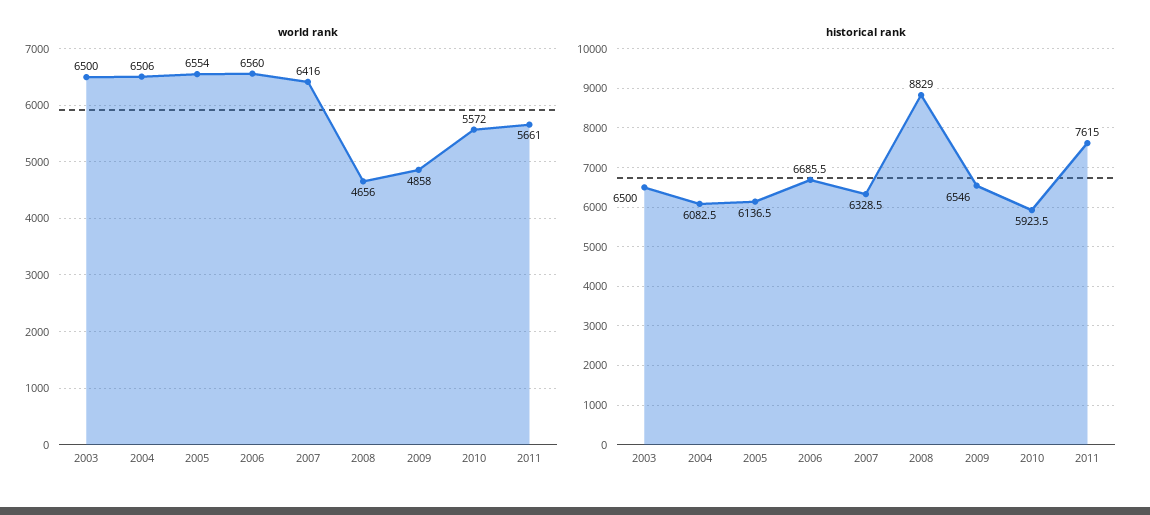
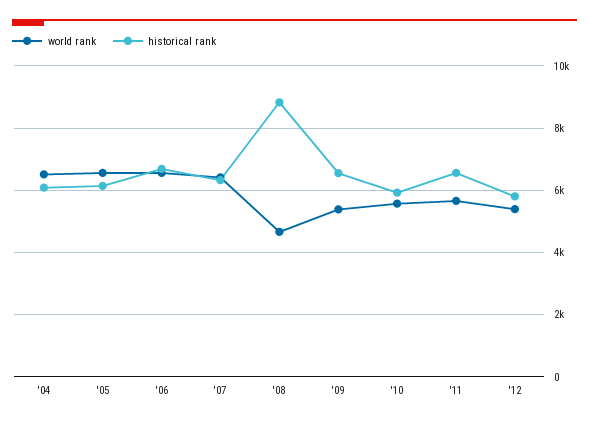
world rank, 2003: 6500 -> none
world rank, 2009: 4858 -> 5400
historical rank, 2003: 6500 -> none
historical rank, 2011: 7615 -> 6600
world rank, '12: none -> 5400
historical rank, '12: none -> 5800

